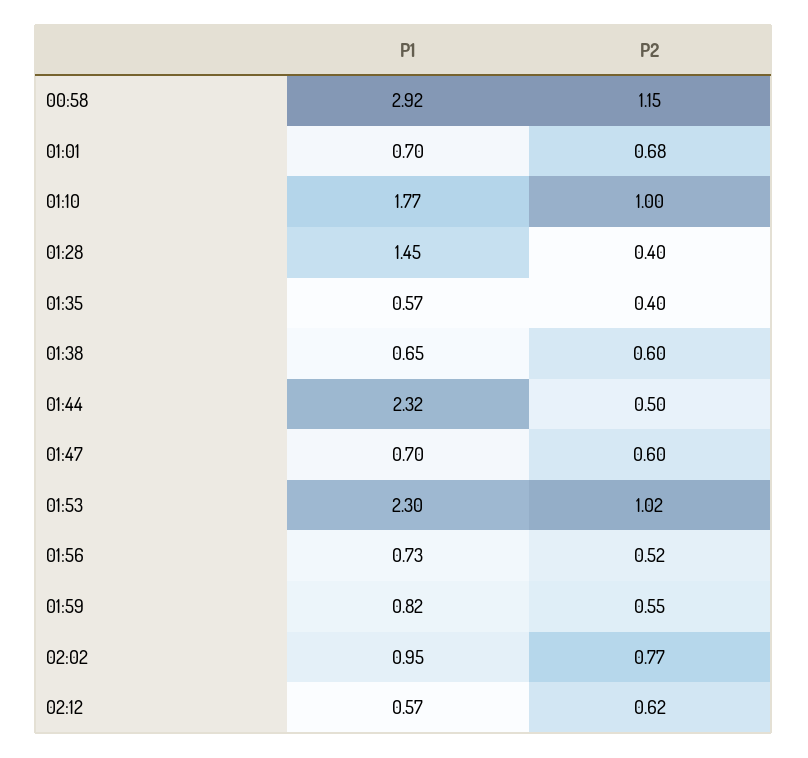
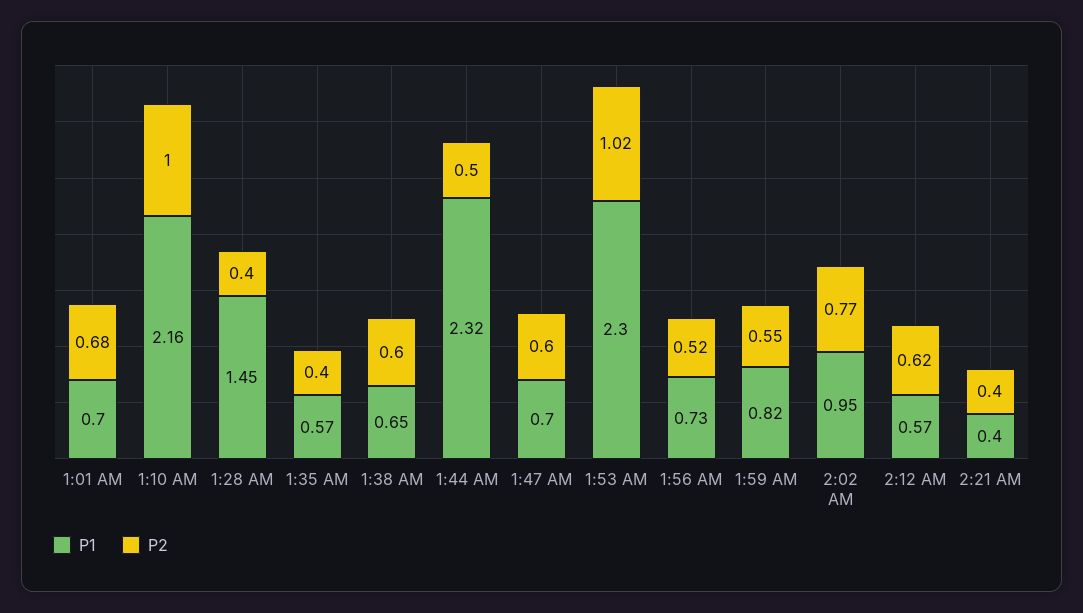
P1, 00:58: 2.92 -> none
P2, 00:58: 1.15 -> none
P1, 01:10: 1.77 -> 2.16
P1, 2:21 AM: none -> 0.4
P2, 2:21 AM: none -> 0.4

